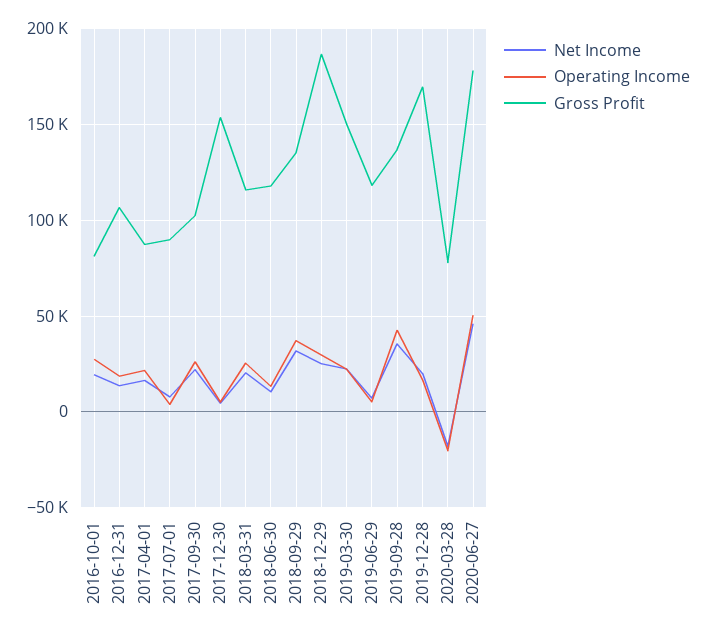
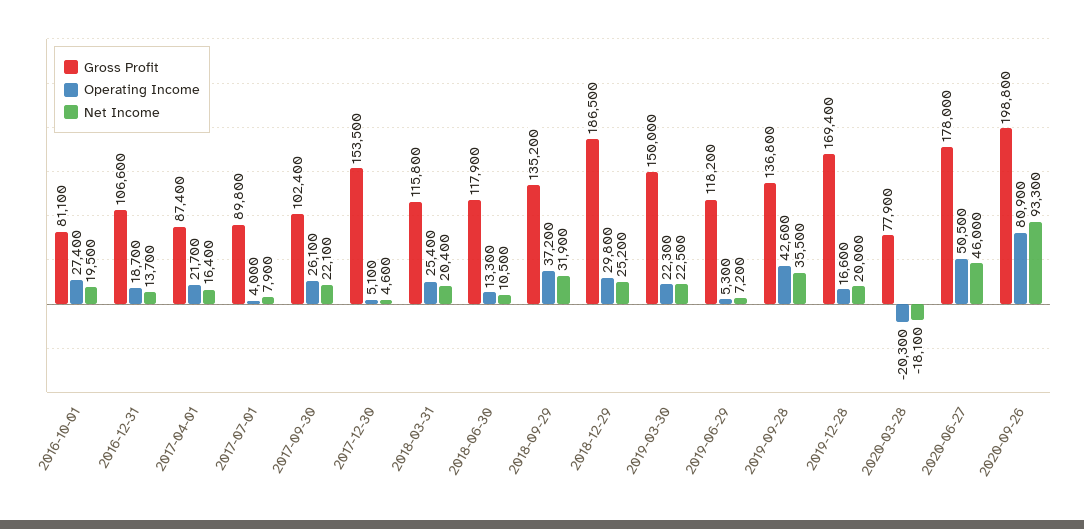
Gross Profit, 2020-09-26: none -> 198800
Operating Income, 2020-09-26: none -> 80900
Net Income, 2020-09-26: none -> 93300

